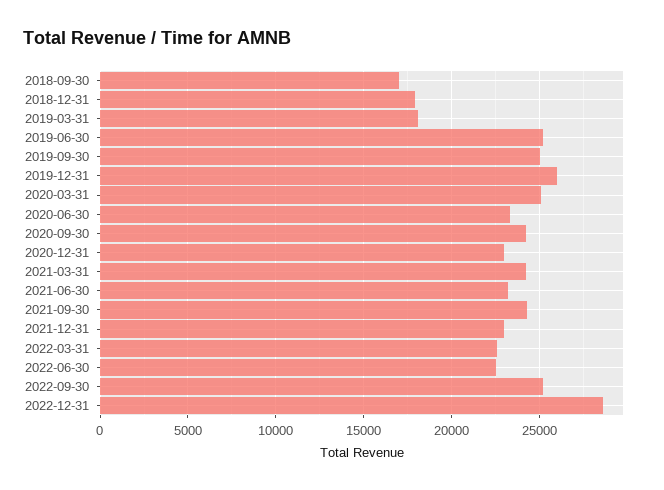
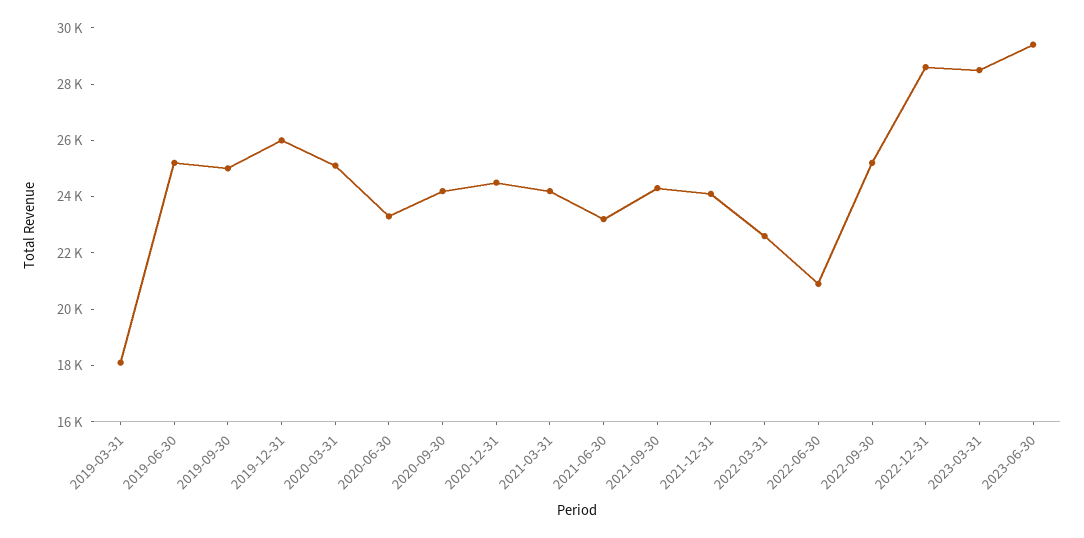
2018-09-30: 17000 -> none
2018-12-31: 18000 -> none
2020-12-31: 23000 -> 24500
2021-12-31: 23000 -> 24000
2022-06-30: 22500 -> 21000
2023-03-31: none -> 28500
2023-06-30: none -> 29500

